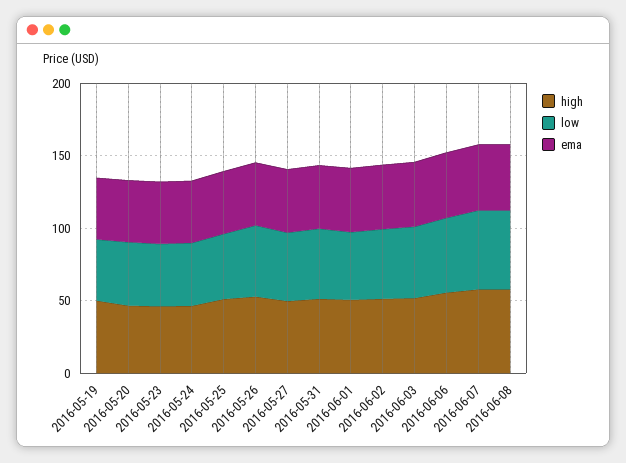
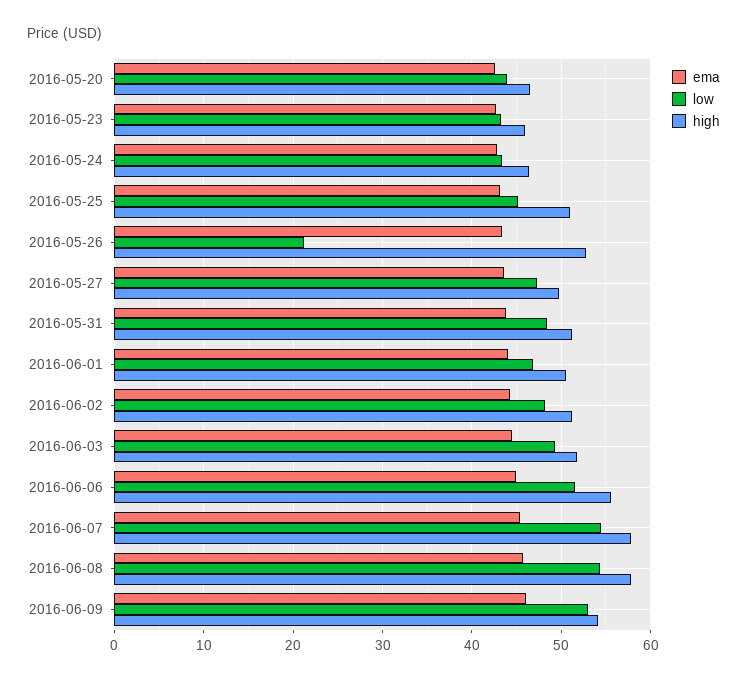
high, 2016-05-19: 50 -> none
low, 2016-05-19: 40 -> none
ema, 2016-05-19: 40 -> none
low, 2016-05-26: 50 -> 21
ema, 2016-06-09: none -> 46
low, 2016-06-09: none -> 53
high, 2016-06-09: none -> 54

